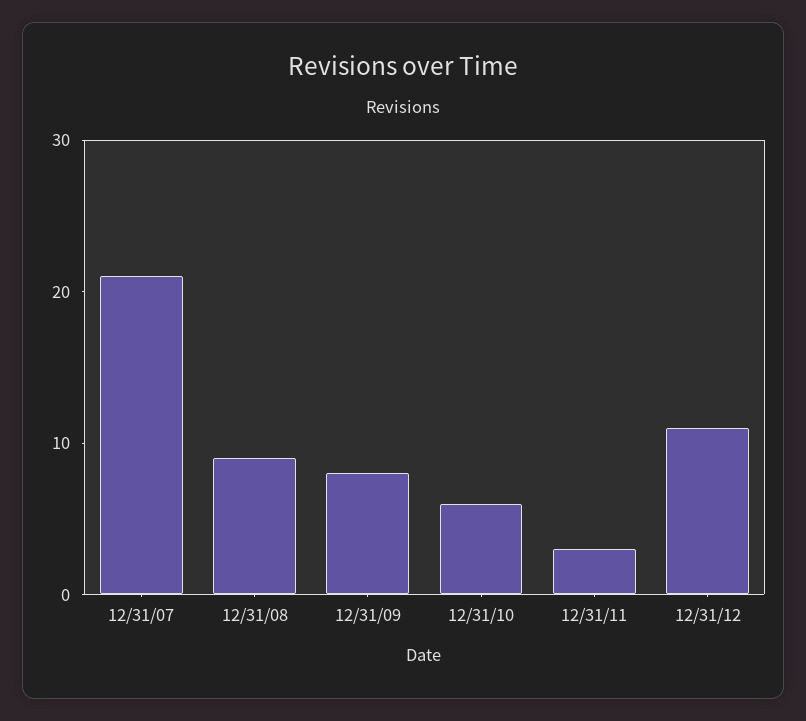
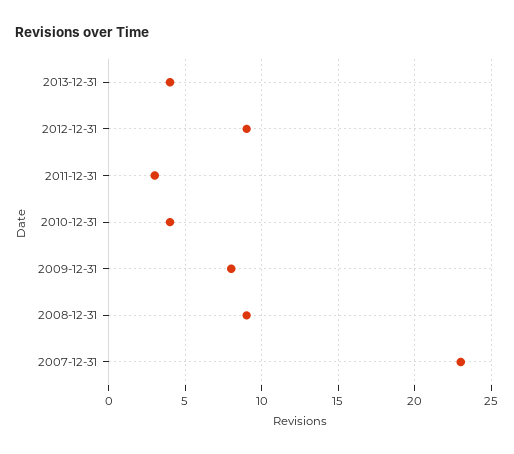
12/31/07: 21 -> 23
12/31/10: 6 -> 4
12/31/12: 11 -> 9
2013-12-31: none -> 4

